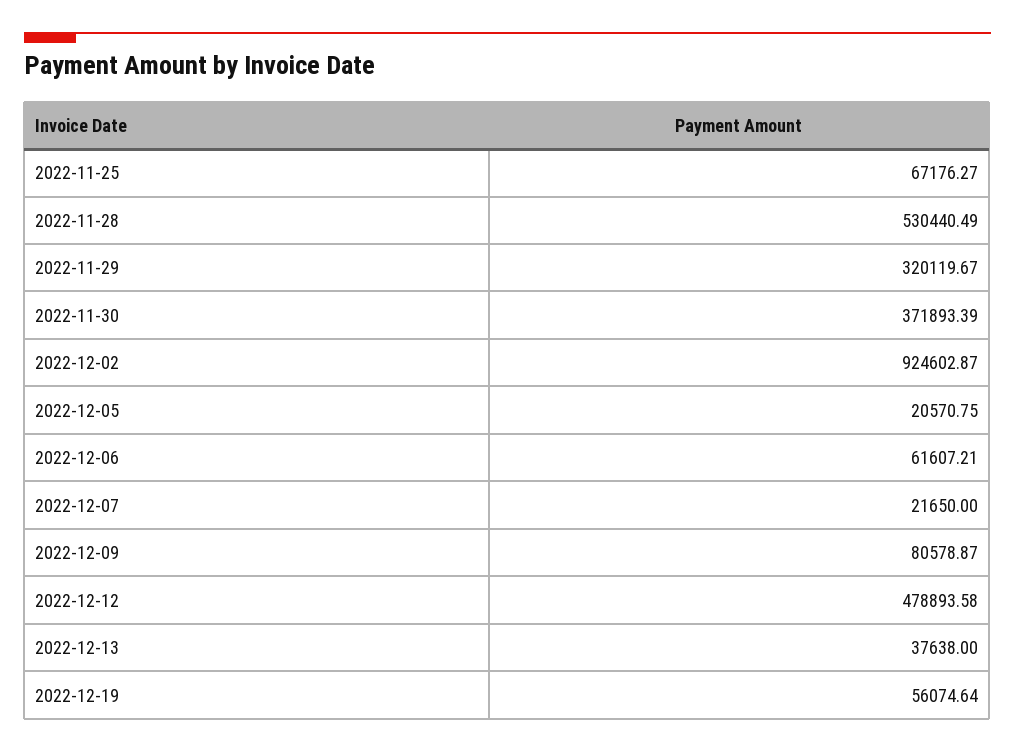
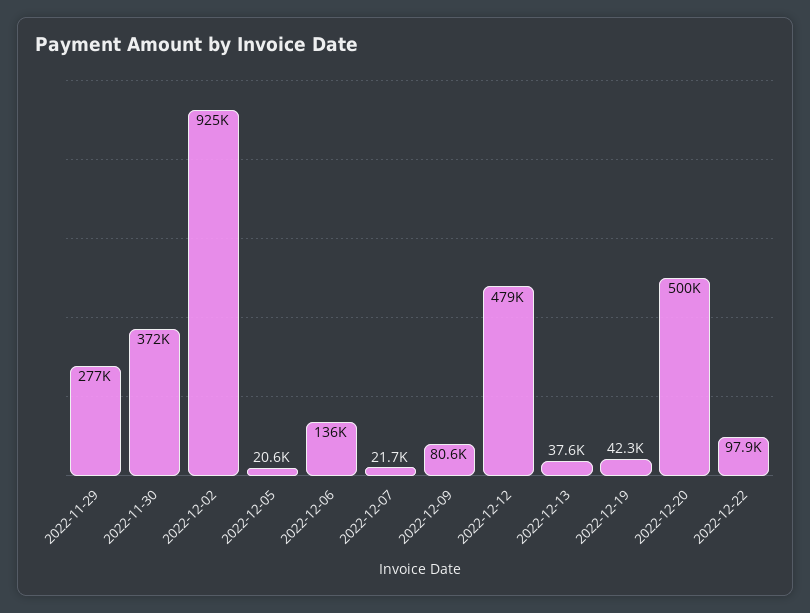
2022-11-25: 67176.27 -> none
2022-11-28: 530440.49 -> none
2022-11-29: 320119.67 -> 277000
2022-12-06: 61607.21 -> 136000
2022-12-19: 56074.64 -> 42300
2022-12-20: none -> 500000
2022-12-22: none -> 97900

